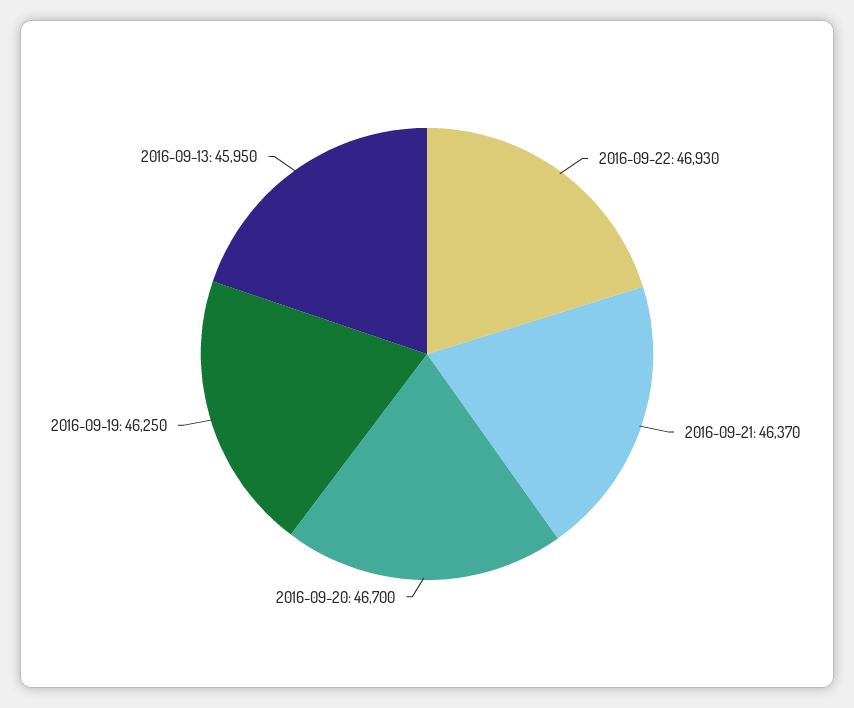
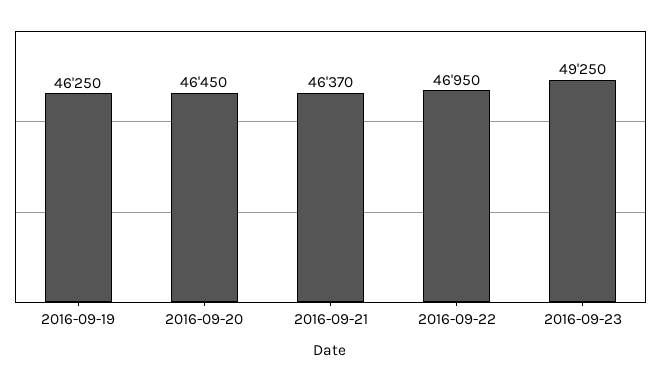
2016-09-22: 46930 -> 46950
2016-09-20: 46700 -> 46450
2016-09-13: 45950 -> none
2016-09-23: none -> 49250

